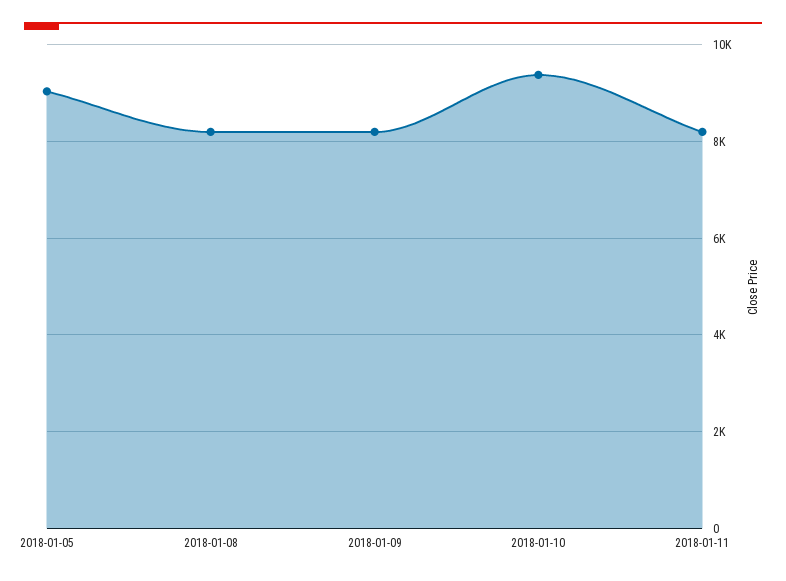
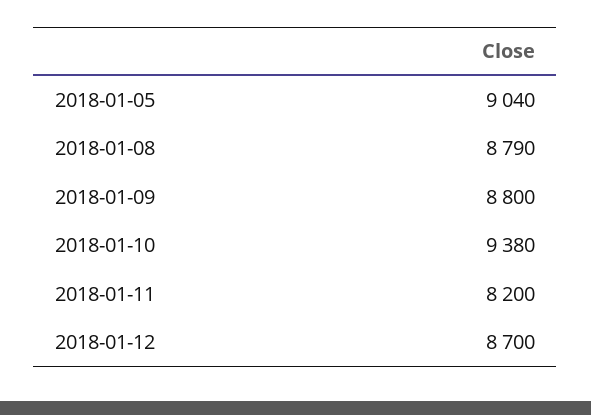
2018-01-08: 8200 -> 8790
2018-01-09: 8200 -> 8800
2018-01-12: none -> 8700

